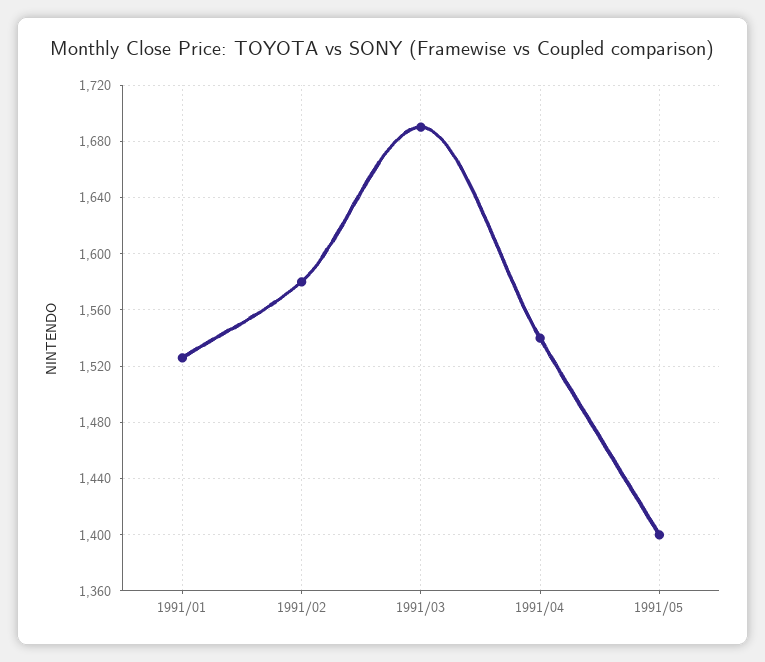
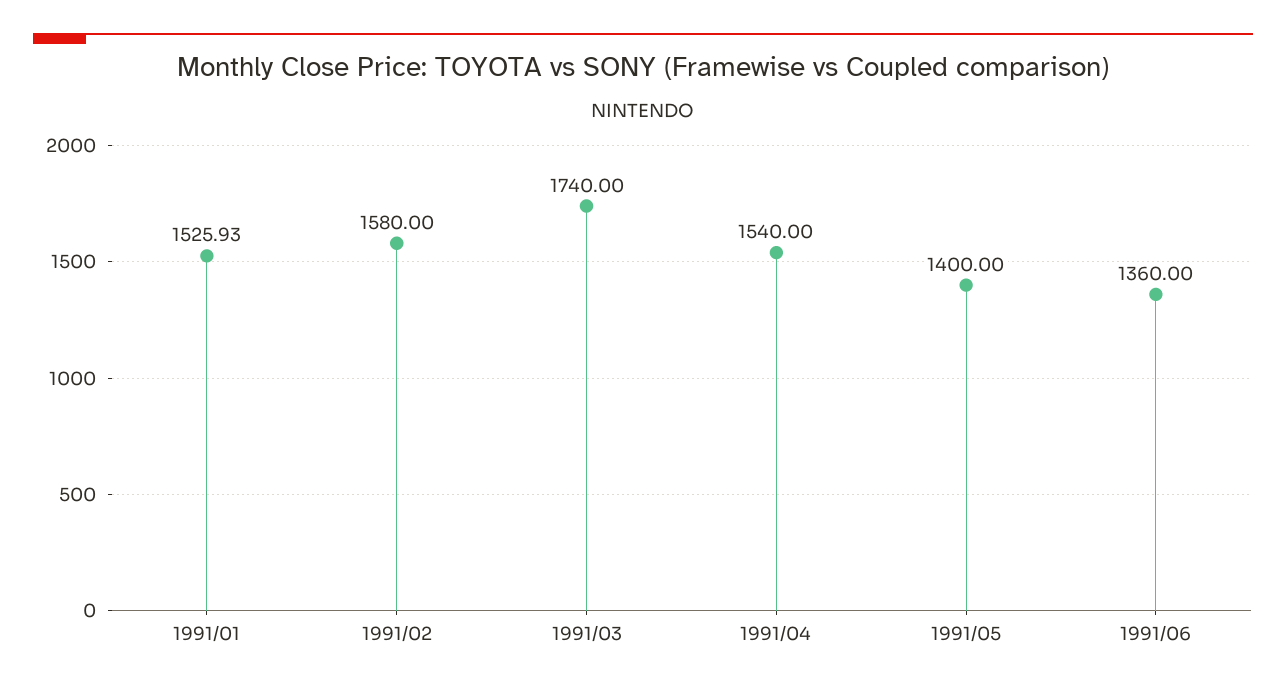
1991/03: 1690 -> 1740
1991/06: none -> 1360

